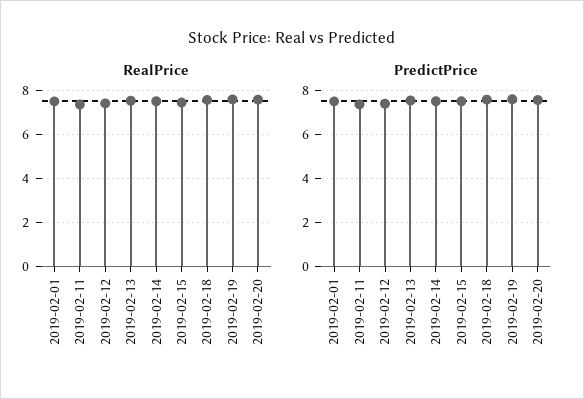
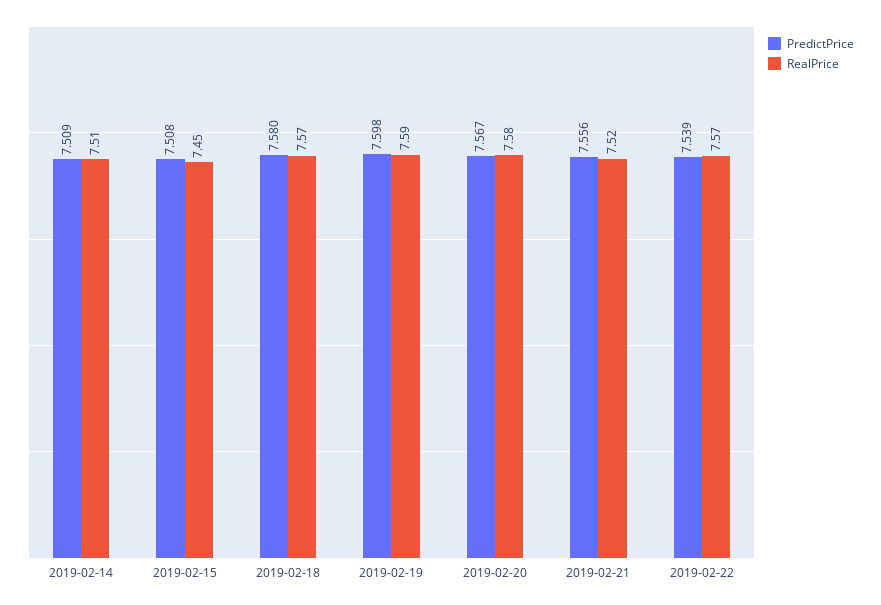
RealPrice, 2019-02-01: 7.5 -> none
RealPrice, 2019-02-11: 7.5 -> none
RealPrice, 2019-02-12: 7.5 -> none
RealPrice, 2019-02-13: 7.5 -> none
PredictPrice, 2019-02-01: 7.5 -> none
PredictPrice, 2019-02-11: 7.5 -> none
PredictPrice, 2019-02-12: 7.5 -> none
PredictPrice, 2019-02-13: 7.5 -> none
PredictPrice, 2019-02-21: none -> 7.556
RealPrice, 2019-02-21: none -> 7.52
PredictPrice, 2019-02-22: none -> 7.539
RealPrice, 2019-02-22: none -> 7.57

